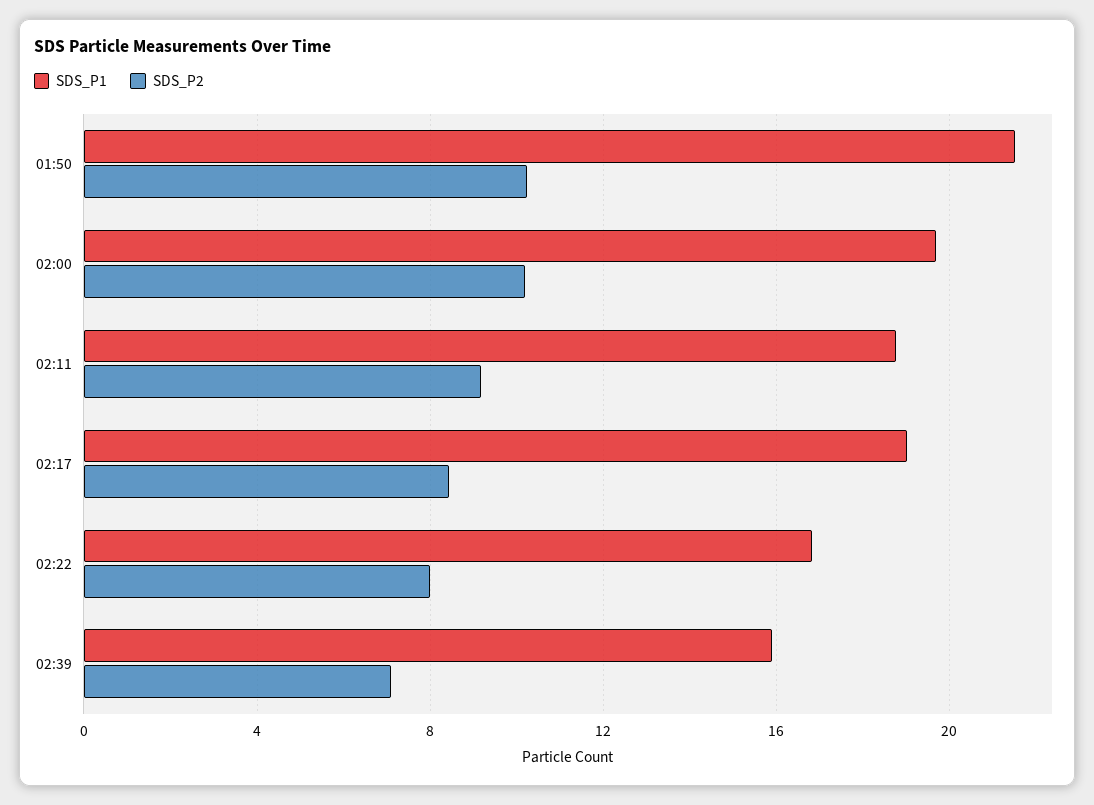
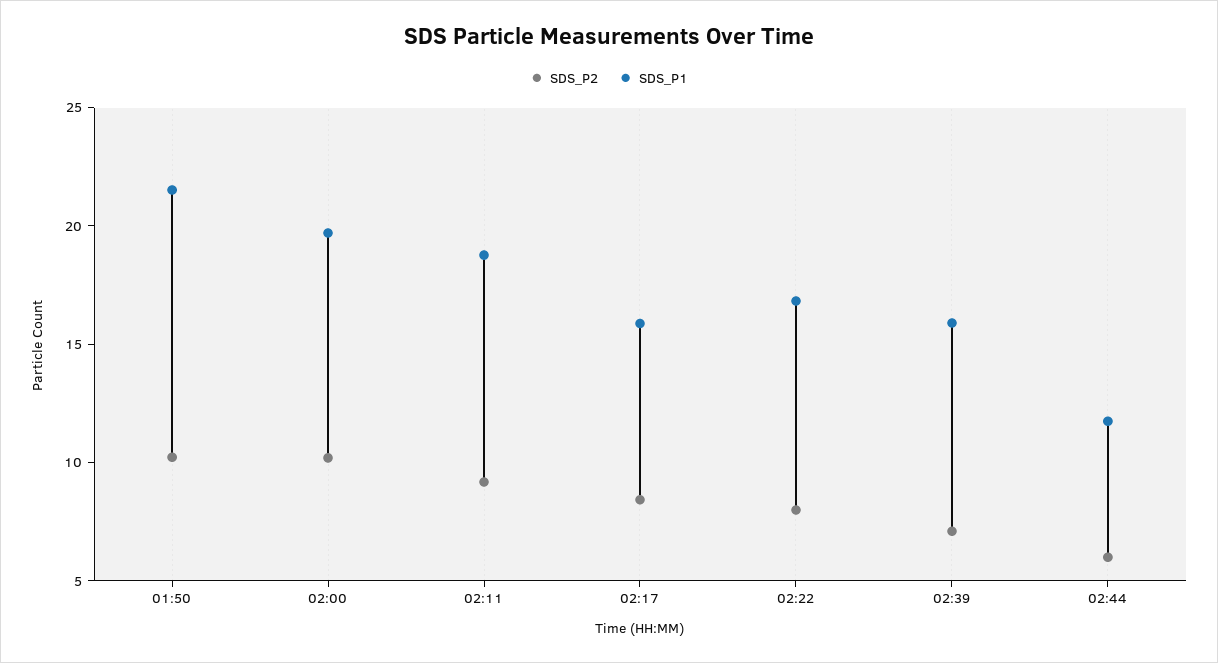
SDS_P1, 02:17: 19 -> 16
SDS_P2, 02:44: none -> 6
SDS_P1, 02:44: none -> 12

